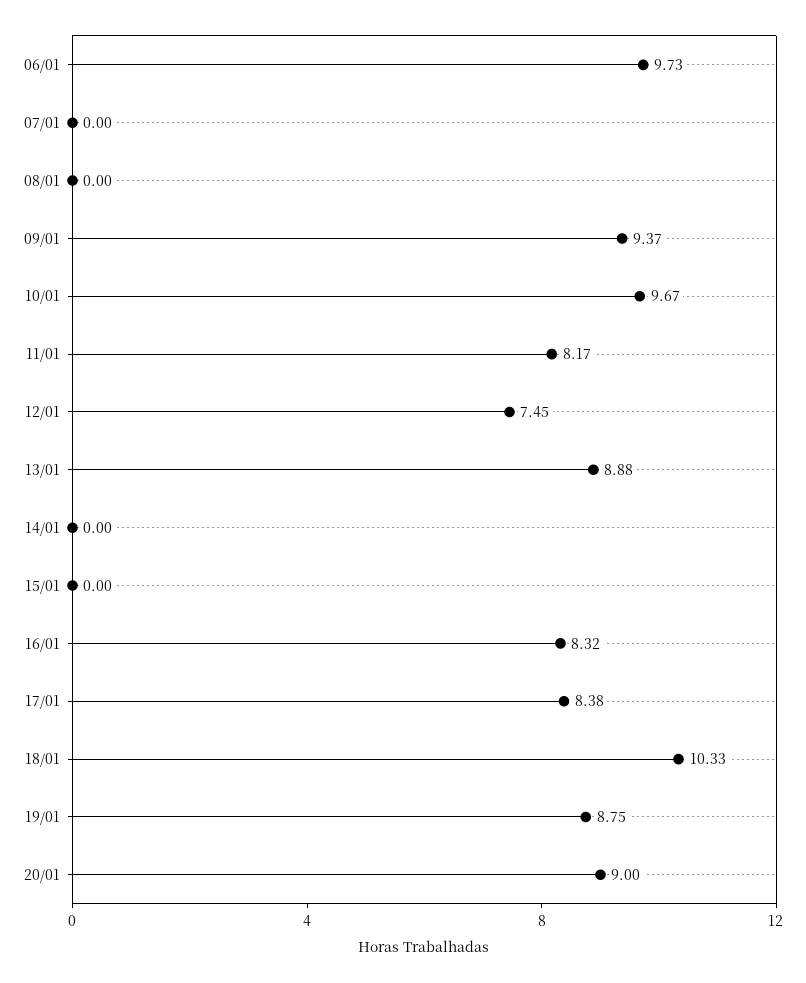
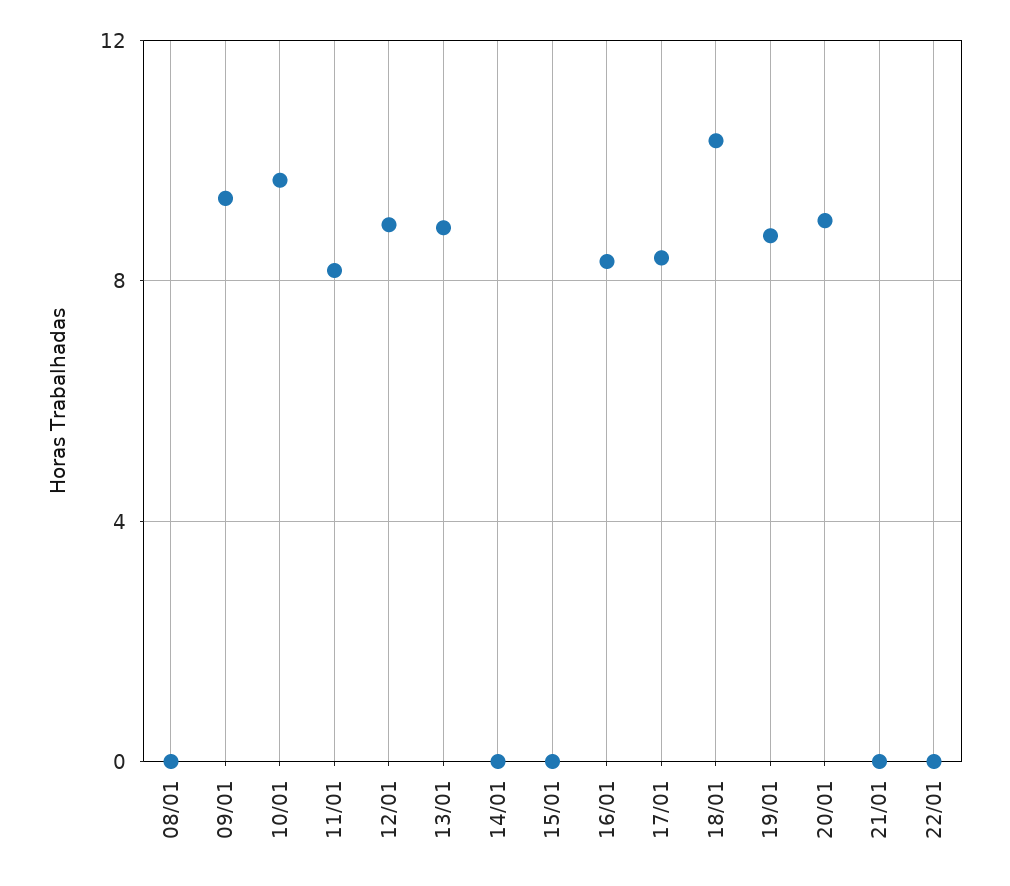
06/01: 9.73 -> none
07/01: 0 -> none
12/01: 7.45 -> 9
21/01: none -> 0
22/01: none -> 0

